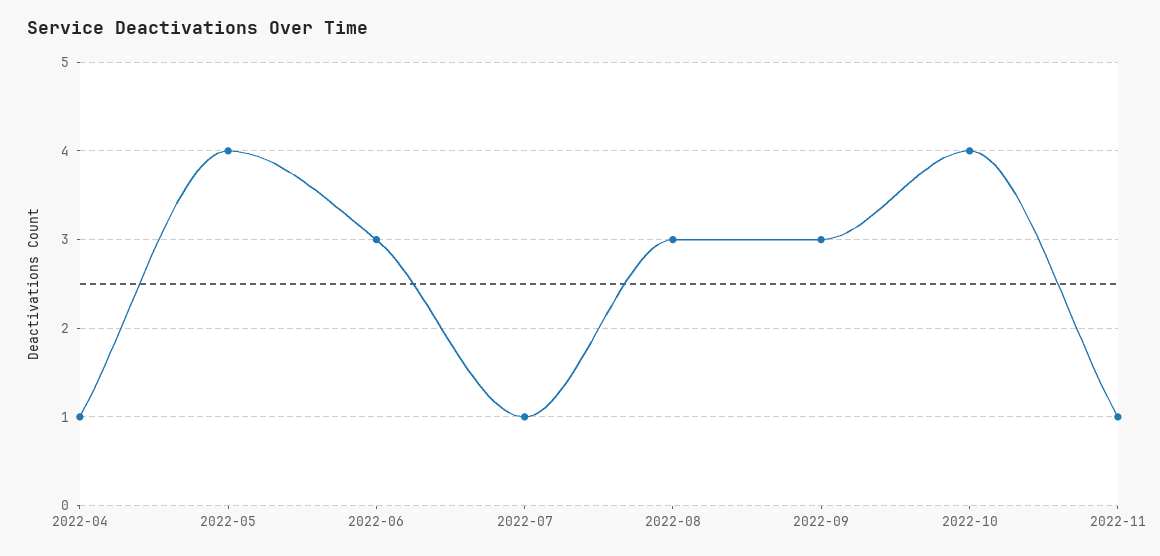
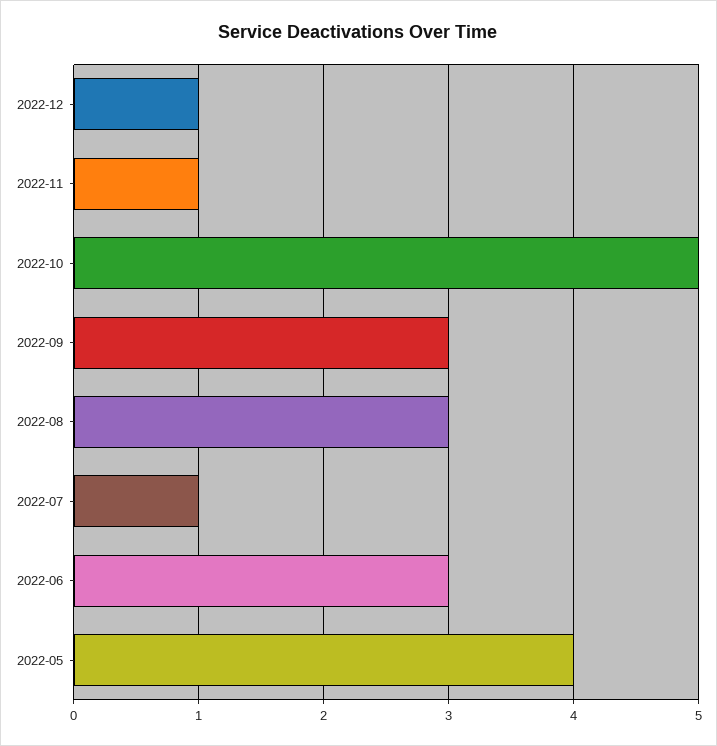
2022-04: 1 -> none
2022-10: 4 -> 5
2022-12: none -> 1

